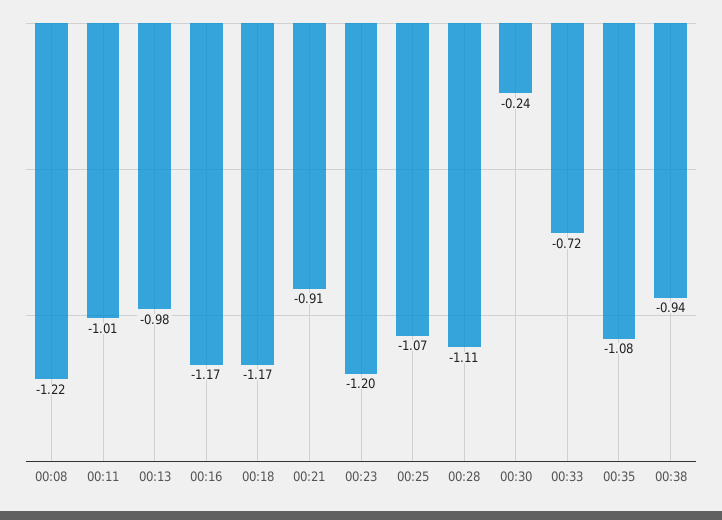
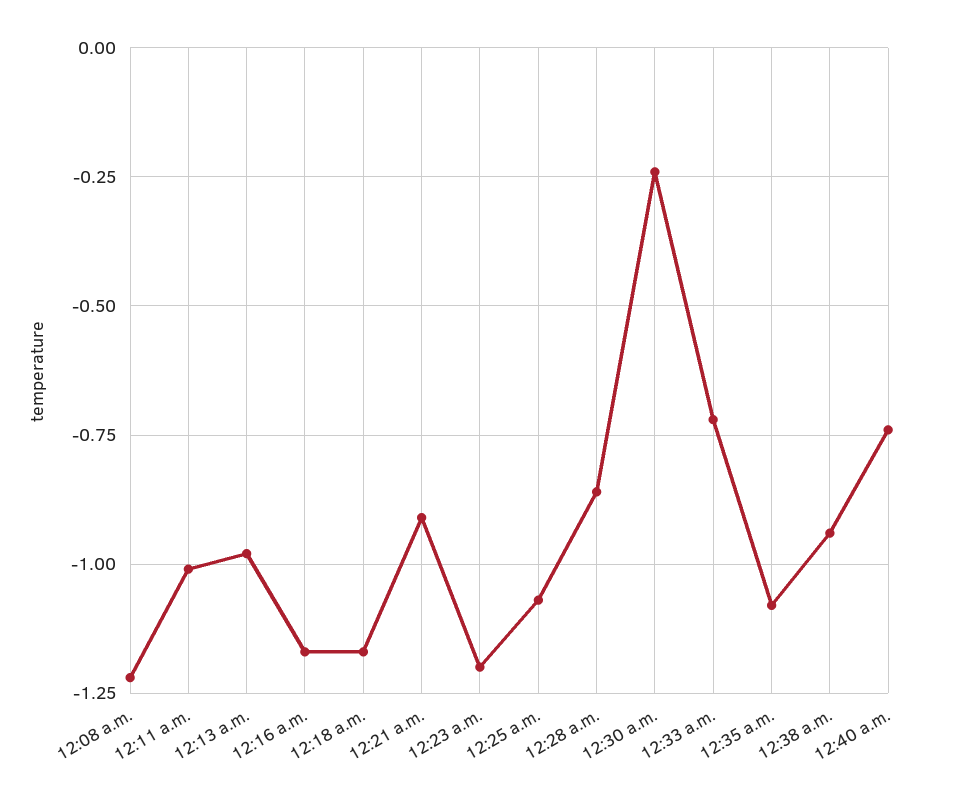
00:28: -1.11 -> -0.85
12:40 a.m.: none -> -0.75

